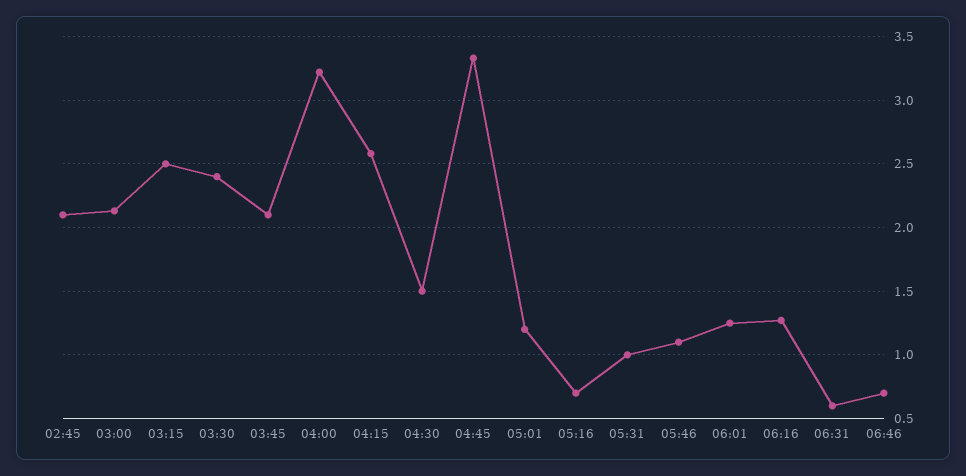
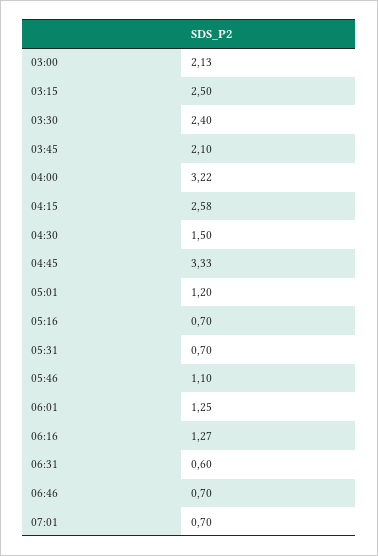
02:45: 2.1 -> none
05:31: 1 -> 0.7
07:01: none -> 0.7

